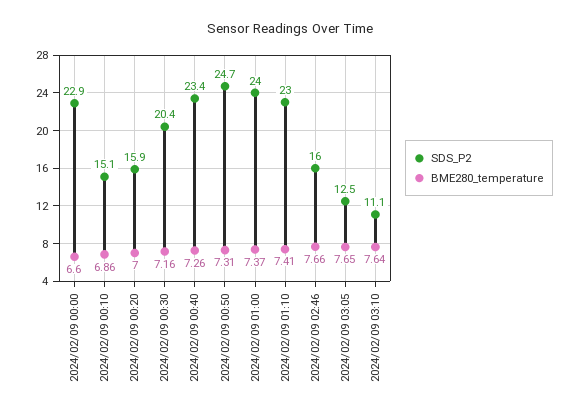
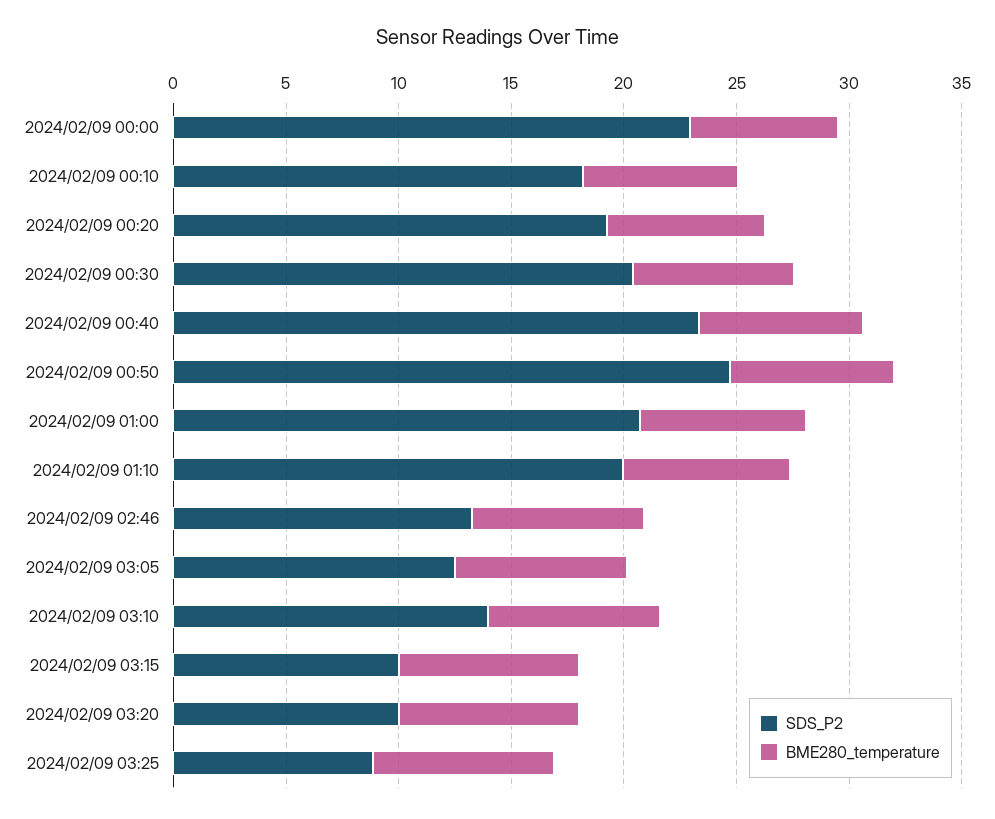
SDS_P2, 2024/02/09 00:10: 15.1 -> 18
SDS_P2, 2024/02/09 00:20: 15.9 -> 19
SDS_P2, 2024/02/09 01:00: 24 -> 21
SDS_P2, 2024/02/09 01:10: 23 -> 20
SDS_P2, 2024/02/09 02:46: 16 -> 13
SDS_P2, 2024/02/09 03:10: 11.1 -> 14
SDS_P2, 2024/02/09 03:15: none -> 10
BME280_temperature, 2024/02/09 03:15: none -> 8
SDS_P2, 2024/02/09 03:20: none -> 10
BME280_temperature, 2024/02/09 03:20: none -> 8
SDS_P2, 2024/02/09 03:25: none -> 9
BME280_temperature, 2024/02/09 03:25: none -> 8

